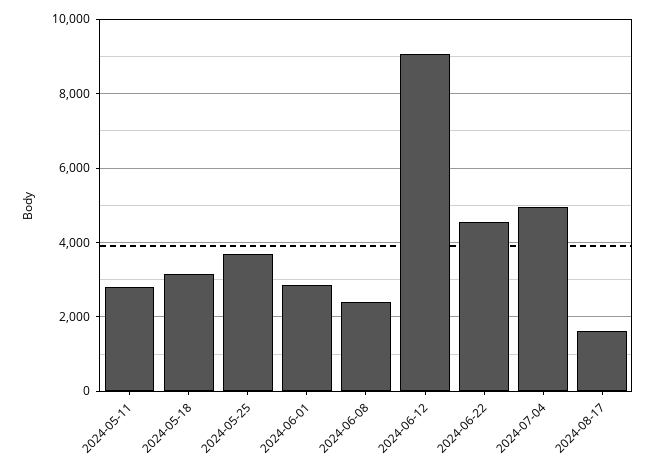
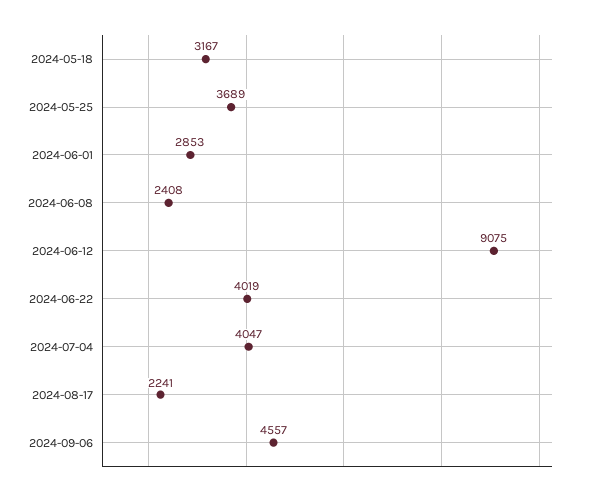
2024-05-11: 2800 -> none
2024-06-22: 4600 -> 4019
2024-07-04: 5000 -> 4047
2024-08-17: 1600 -> 2241
2024-09-06: none -> 4557

